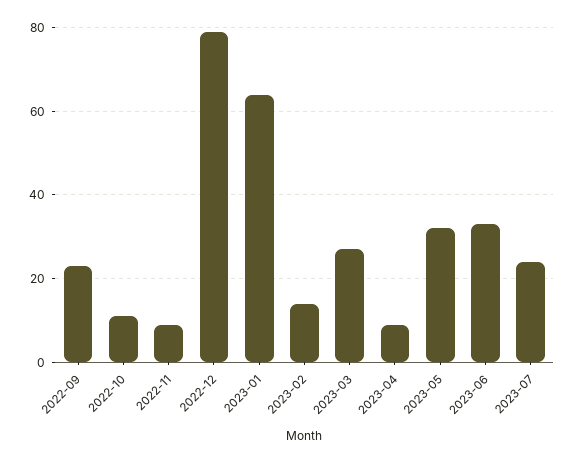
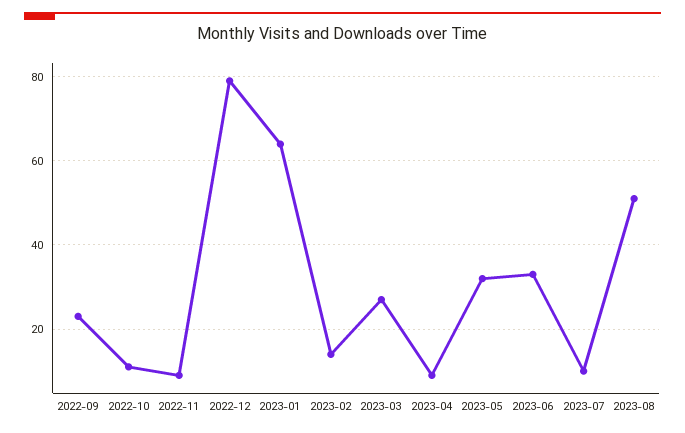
2023-07: 25 -> 10
2023-08: none -> 50

